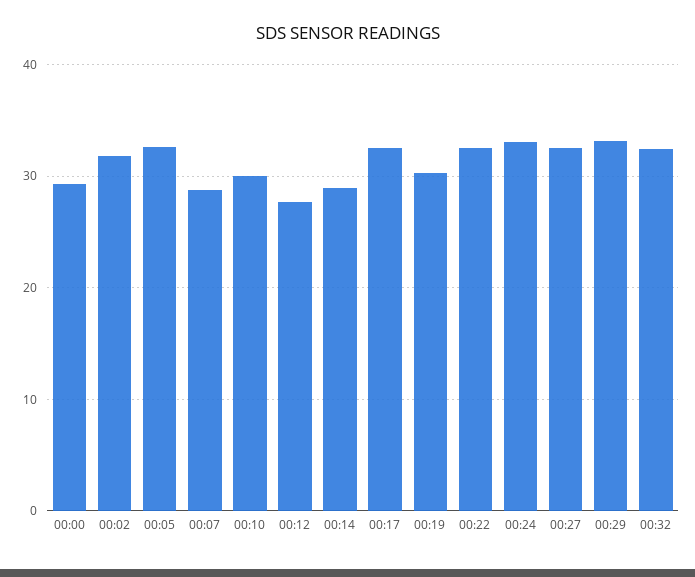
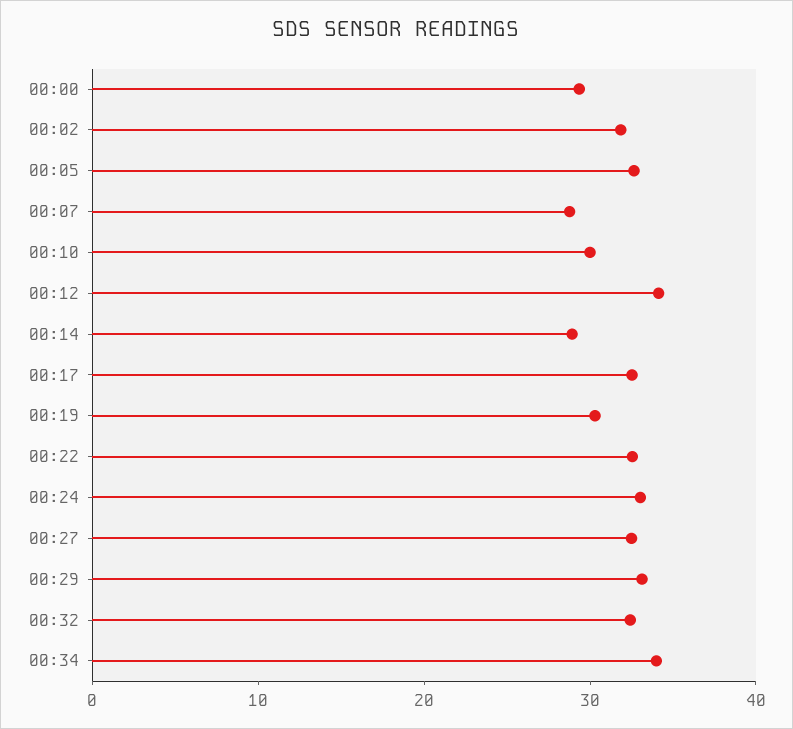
00:12: 28 -> 34
00:34: none -> 34

